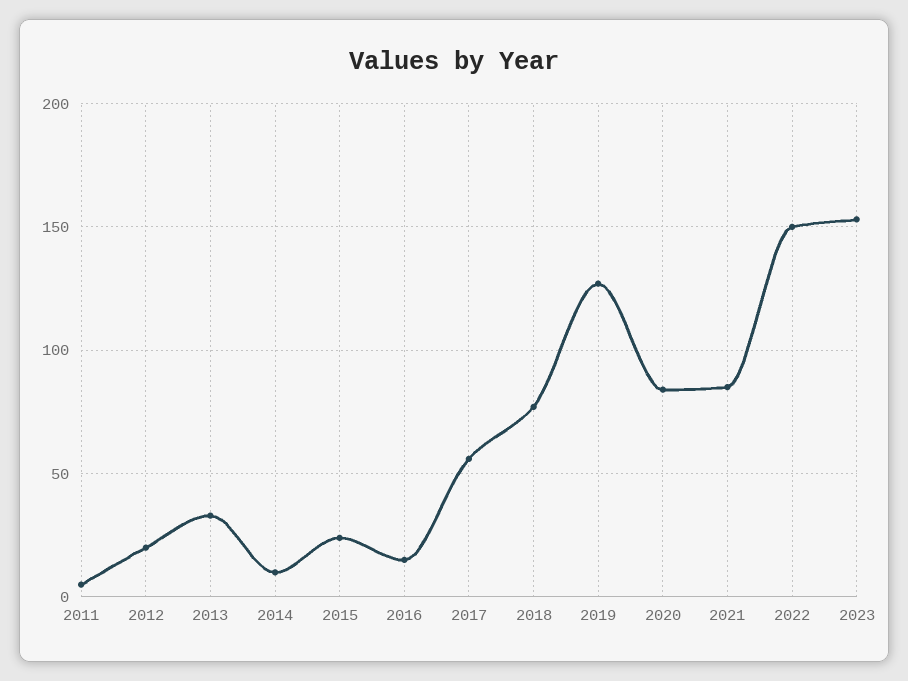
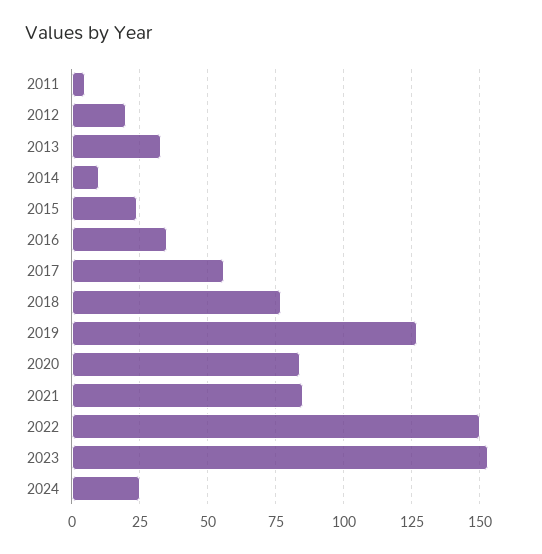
2016: 15 -> 35
2024: none -> 25

